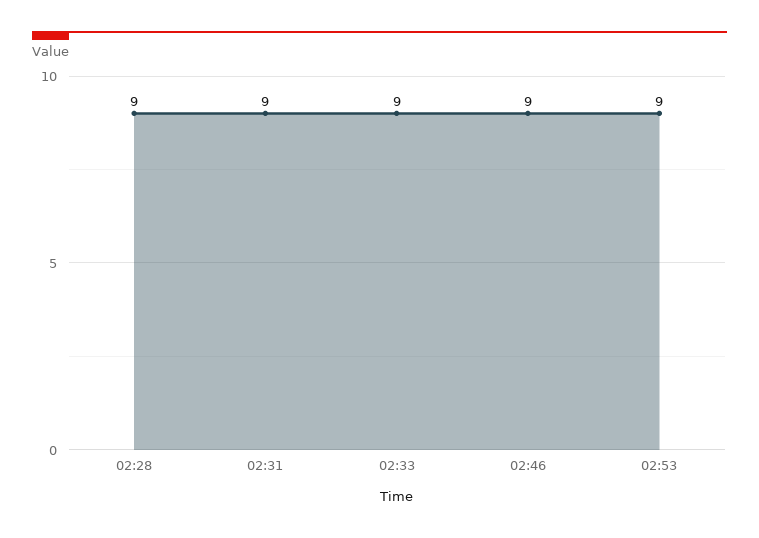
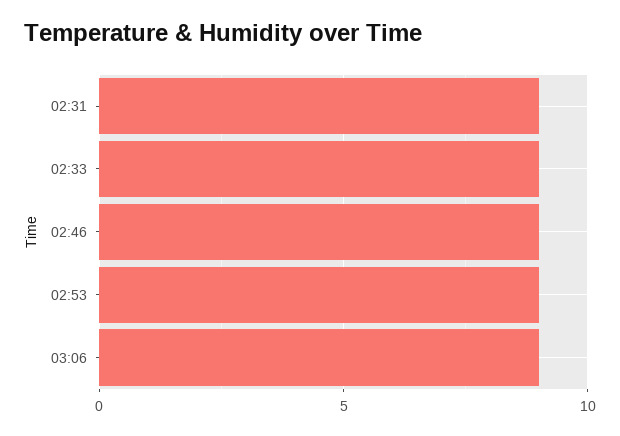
02:28: 9 -> none
03:06: none -> 9

